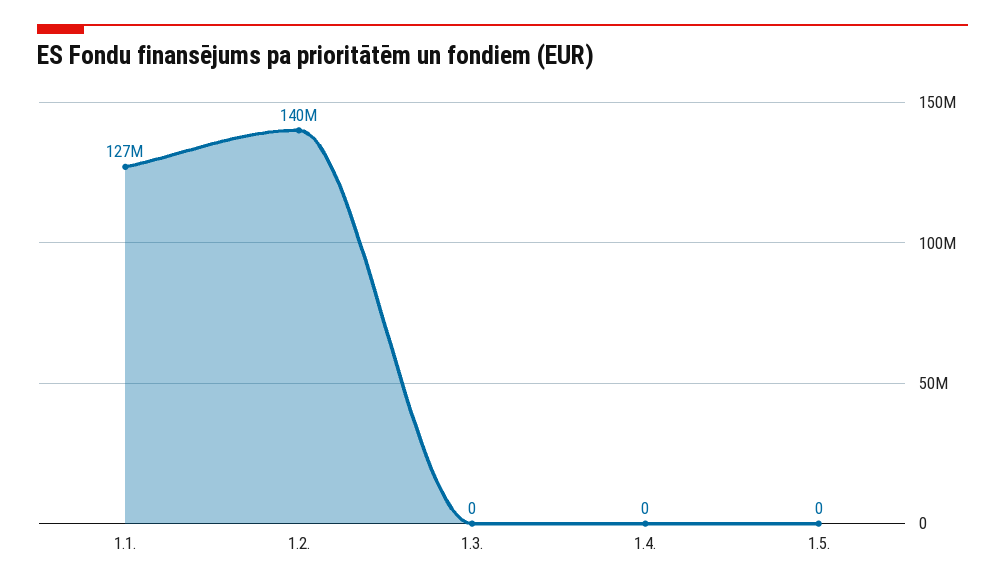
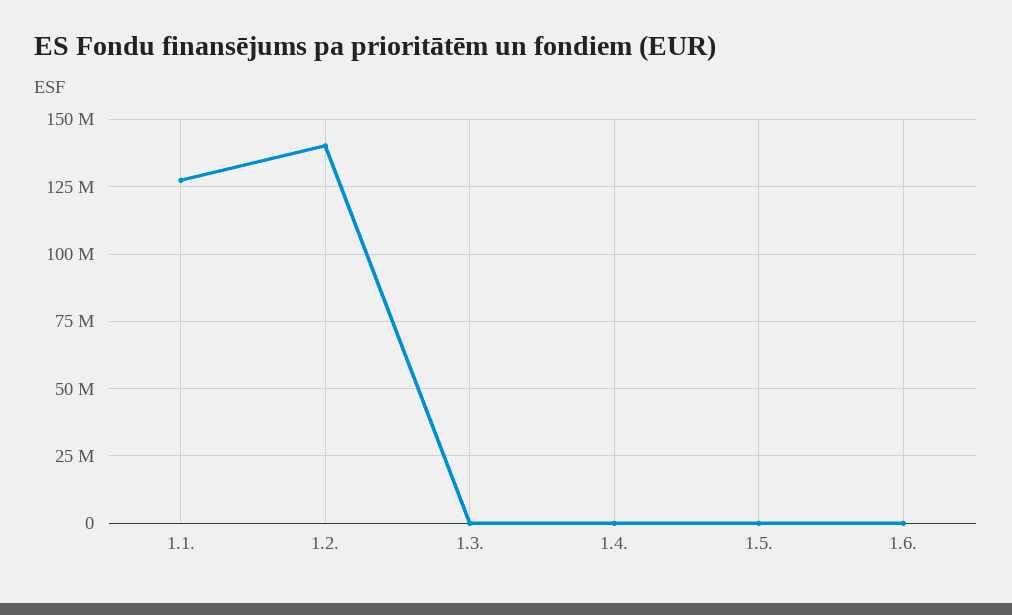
1.6.: none -> 0

